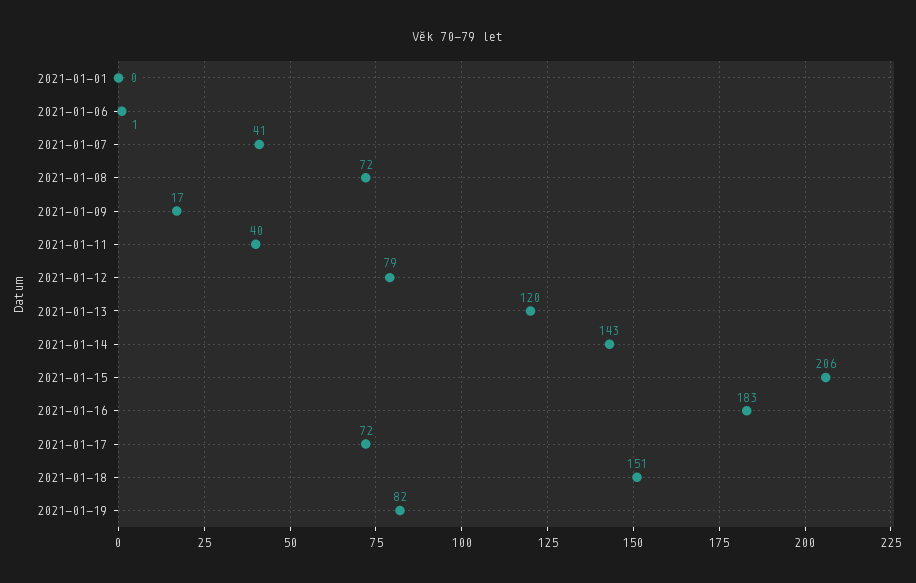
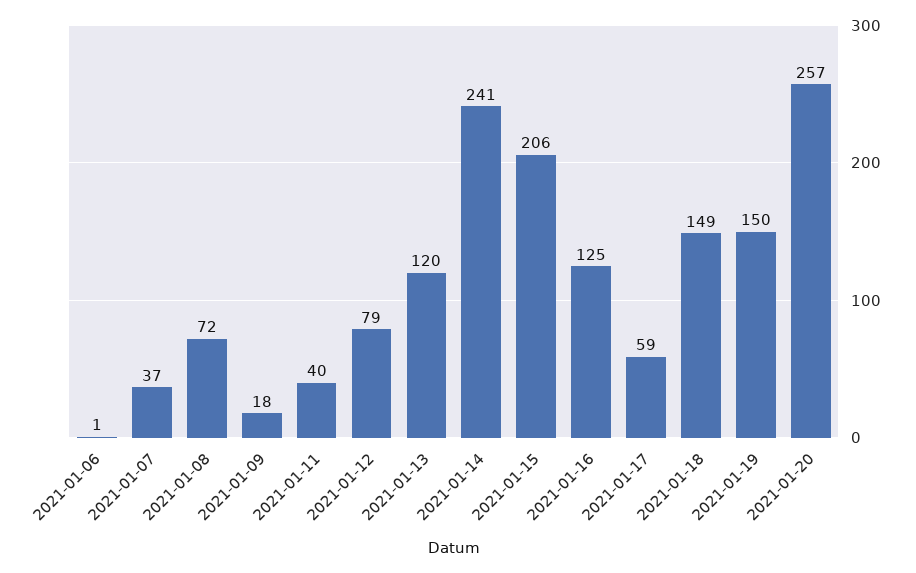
2021-01-01: 0 -> none
2021-01-07: 41 -> 37
2021-01-09: 17 -> 18
2021-01-14: 143 -> 241
2021-01-16: 183 -> 125
2021-01-17: 72 -> 59
2021-01-18: 151 -> 149
2021-01-19: 82 -> 150
2021-01-20: none -> 257

